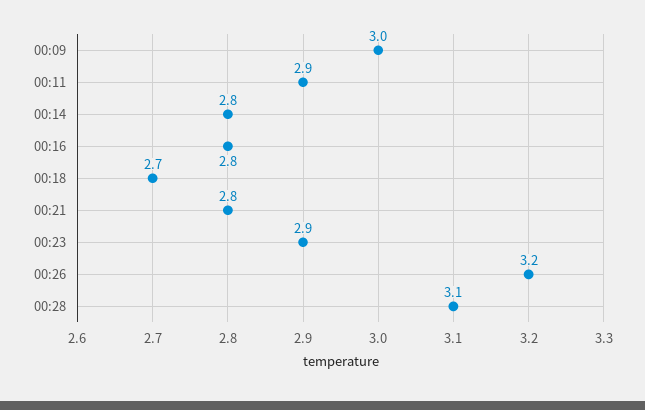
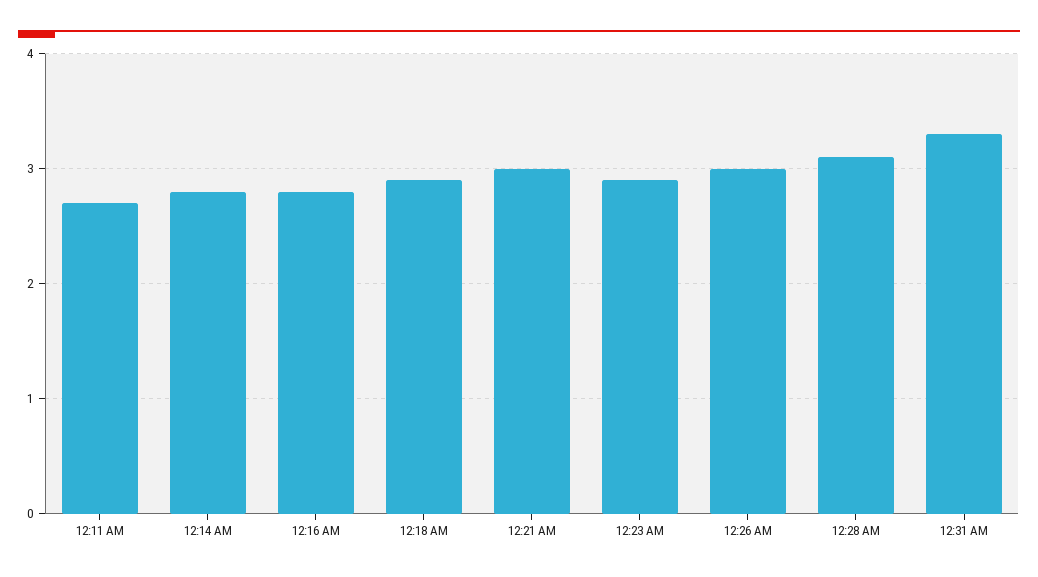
00:09: 3 -> none
00:11: 2.9 -> 2.7
00:18: 2.7 -> 2.9
00:21: 2.8 -> 3
00:26: 3.2 -> 3
12:31 AM: none -> 3.3

